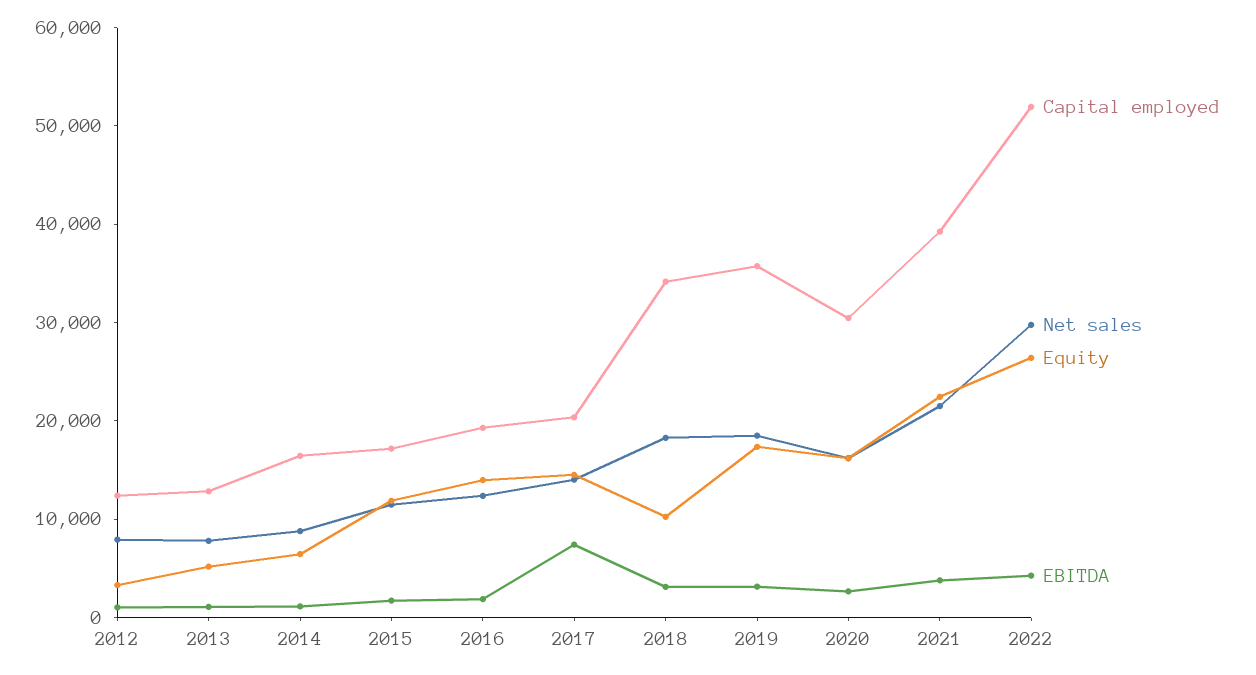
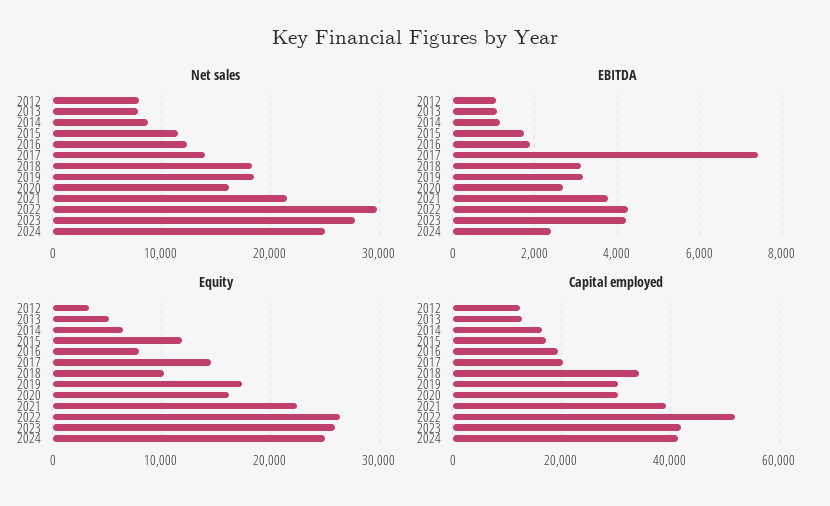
Equity, 2016: 14000 -> 8000
Capital employed, 2019: 36000 -> 30000
Net sales, 2023: none -> 28000
Net sales, 2024: none -> 25000
EBITDA, 2023: none -> 4200
EBITDA, 2024: none -> 2400
Equity, 2023: none -> 26000
Equity, 2024: none -> 25000
Capital employed, 2023: none -> 42000
Capital employed, 2024: none -> 42000

